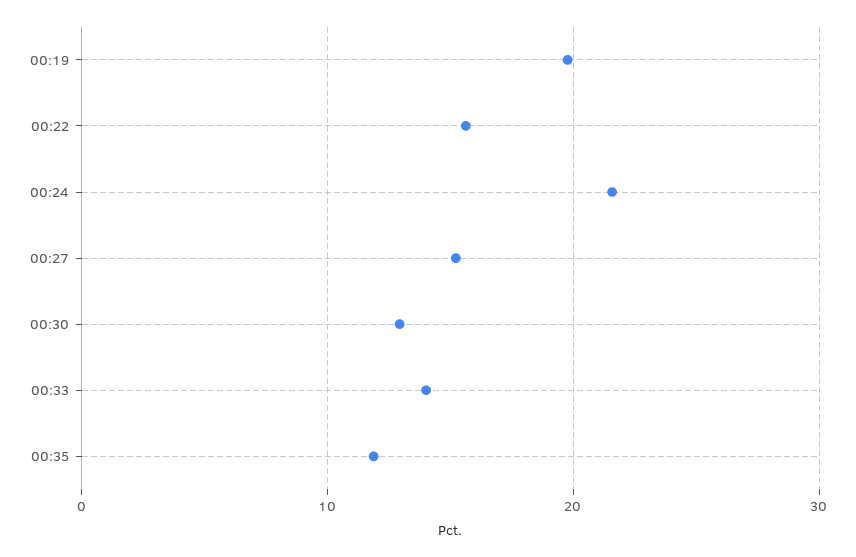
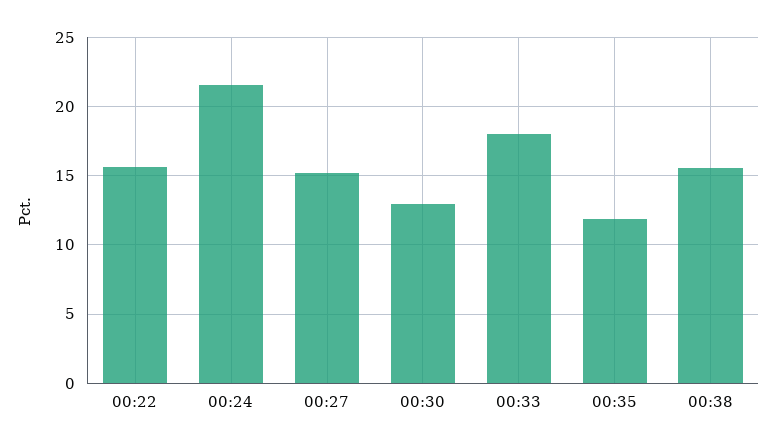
00:19: 20 -> none
00:33: 14 -> 18
00:38: none -> 15.5

